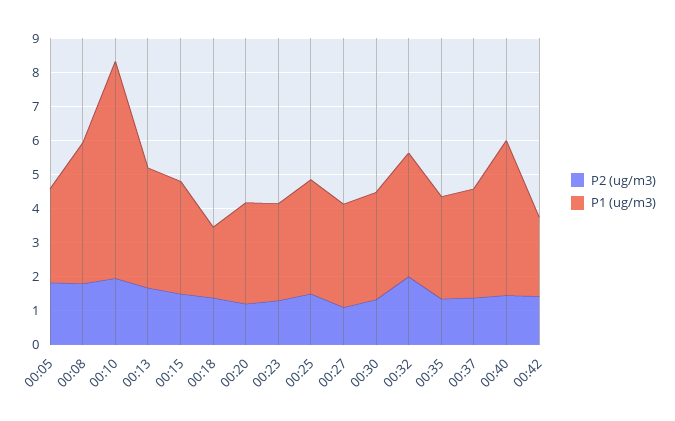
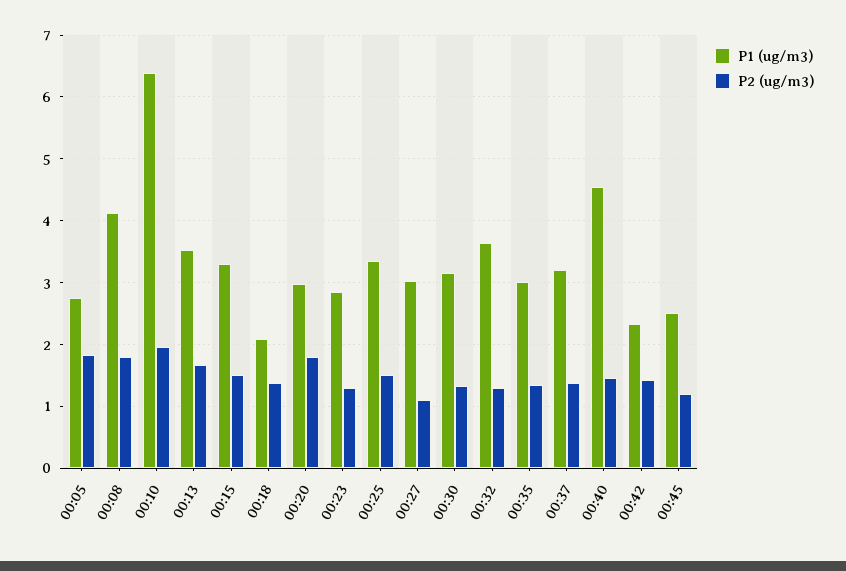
P2 (ug/m3), 00:20: 1.25 -> 1.8
P2 (ug/m3), 00:32: 2 -> 1.3
P1 (ug/m3), 00:45: none -> 2.5
P2 (ug/m3), 00:45: none -> 1.2

